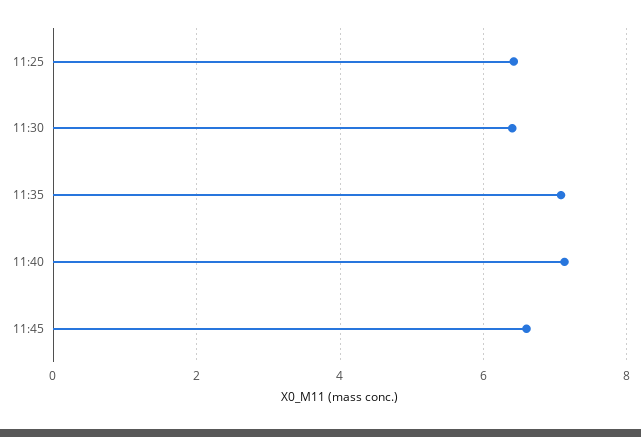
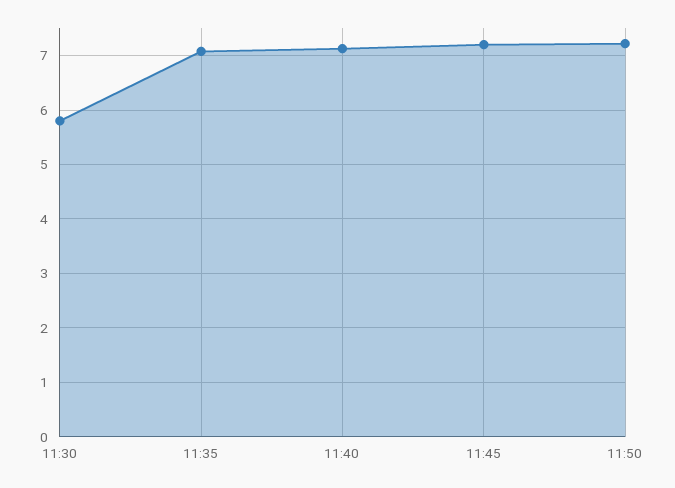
11:25: 6.4 -> none
11:30: 6.4 -> 5.8
11:45: 6.6 -> 7.2
11:50: none -> 7.2

